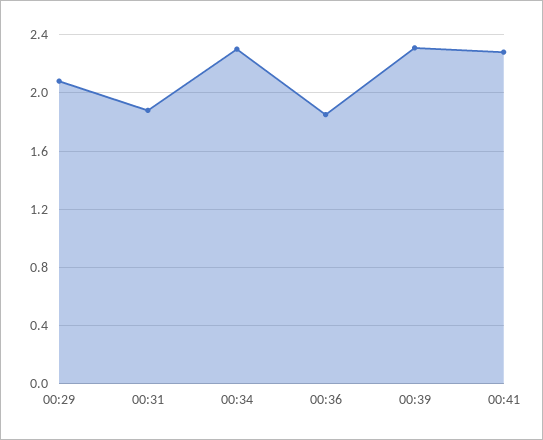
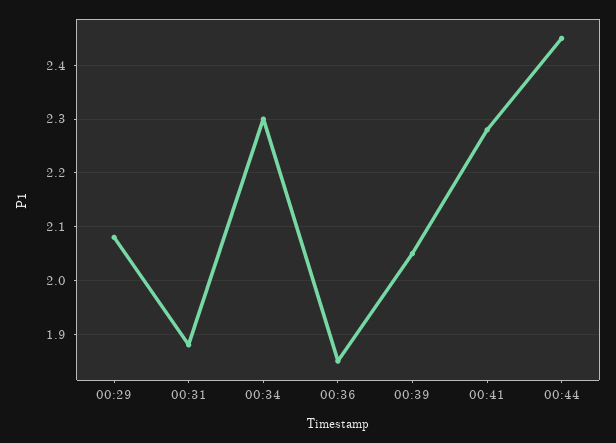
00:39: 2.3 -> 2.05
00:44: none -> 2.45

